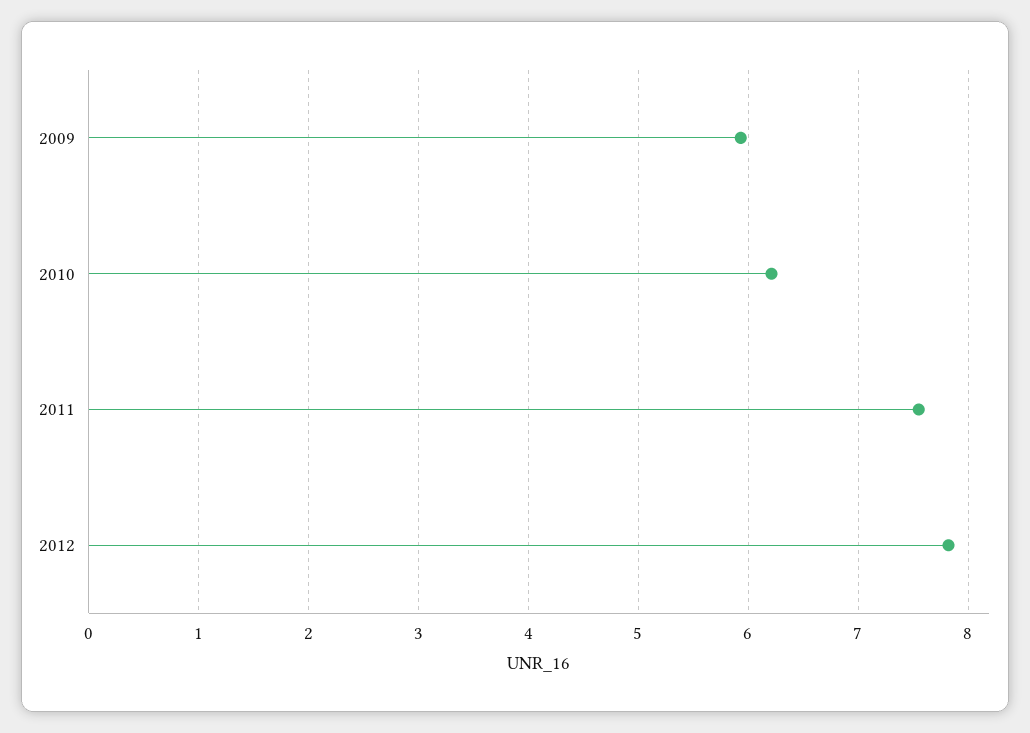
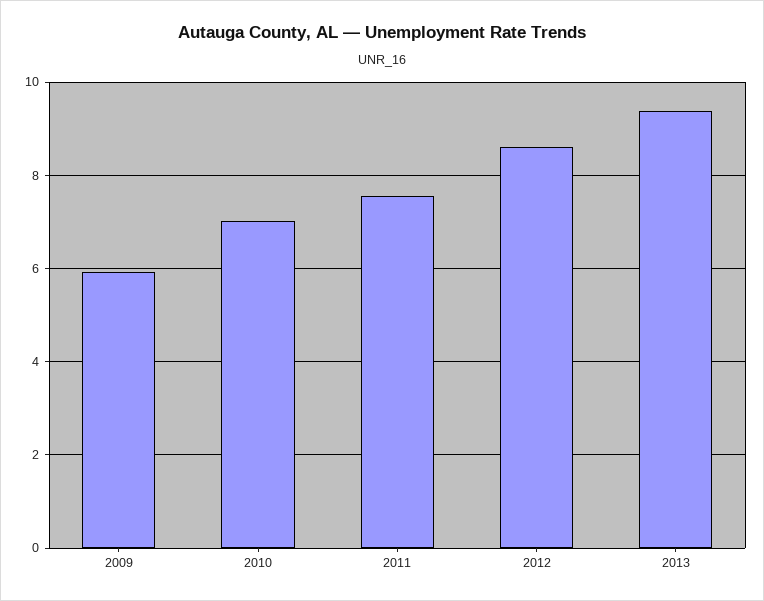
2010: 6.2 -> 7
2012: 7.8 -> 8.6
2013: none -> 9.4

